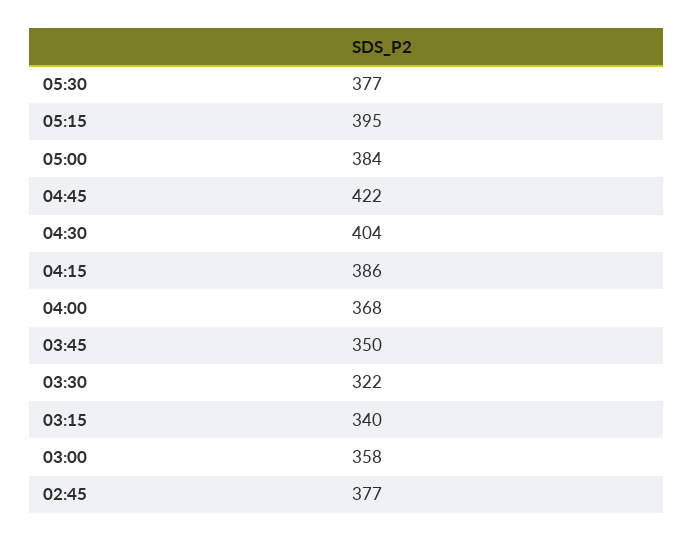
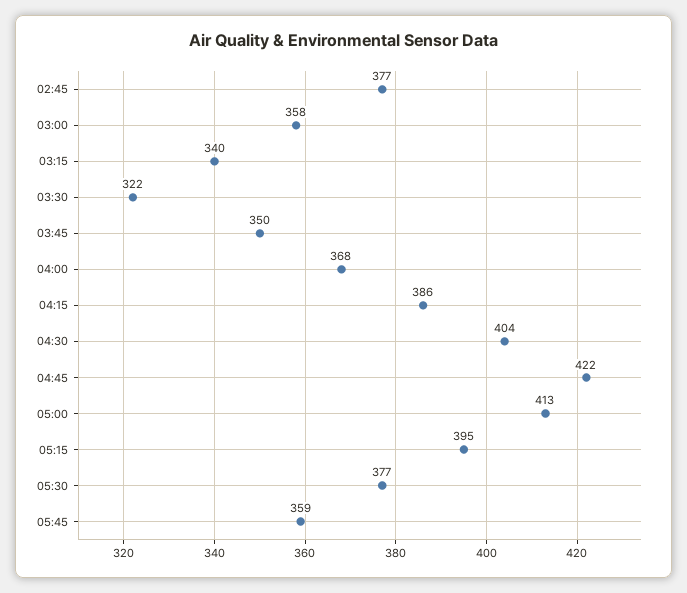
05:00: 384 -> 413
05:45: none -> 359

